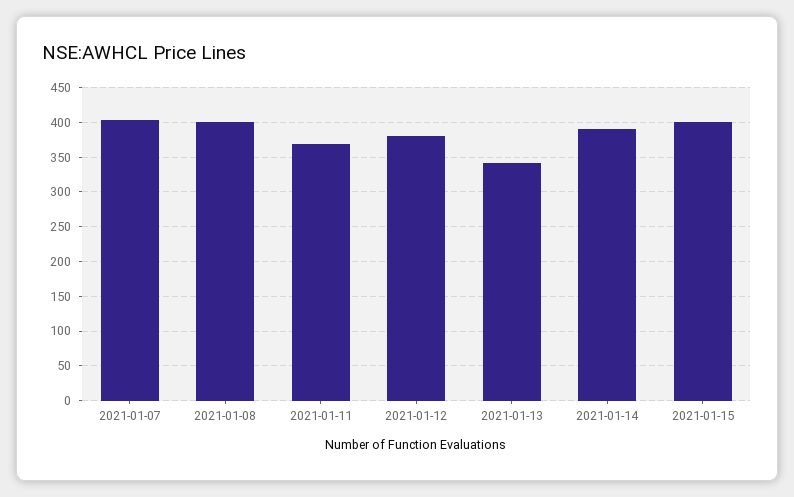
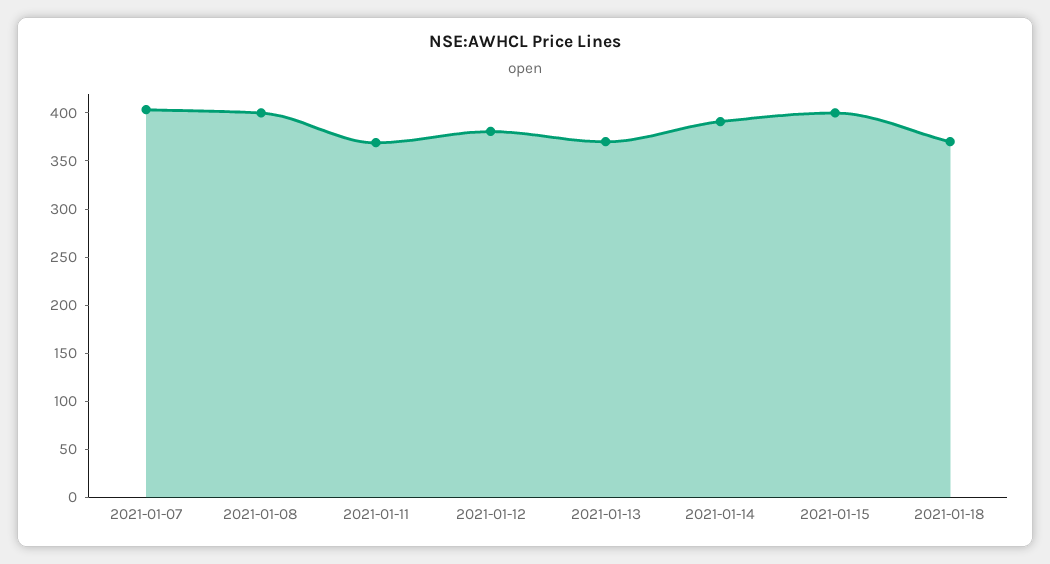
2021-01-13: 340 -> 370
2021-01-18: none -> 370

